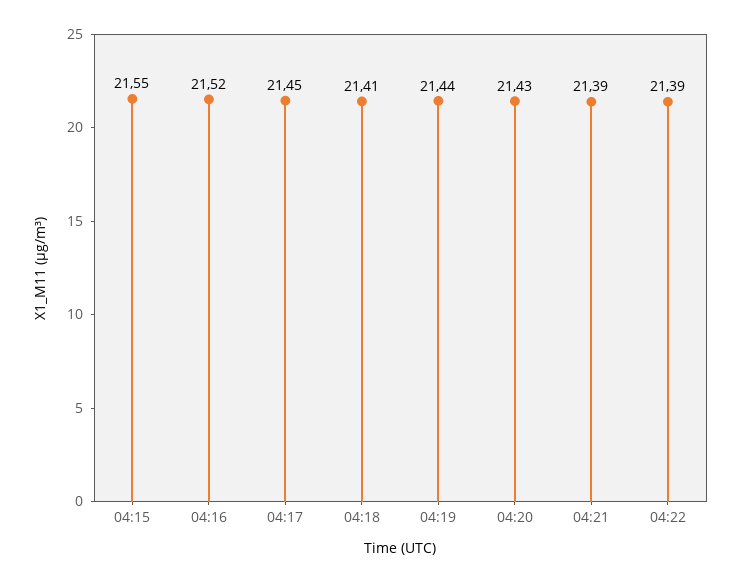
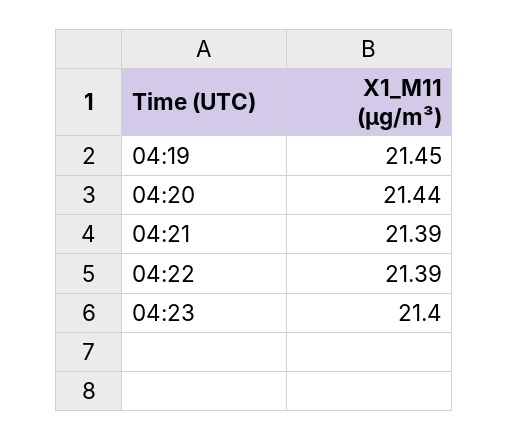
04:15: 21.55 -> none
04:16: 21.52 -> none
04:17: 21.45 -> none
04:18: 21.41 -> none
04:19: 21.44 -> 21.45
04:20: 21.43 -> 21.44
04:23: none -> 21.4

